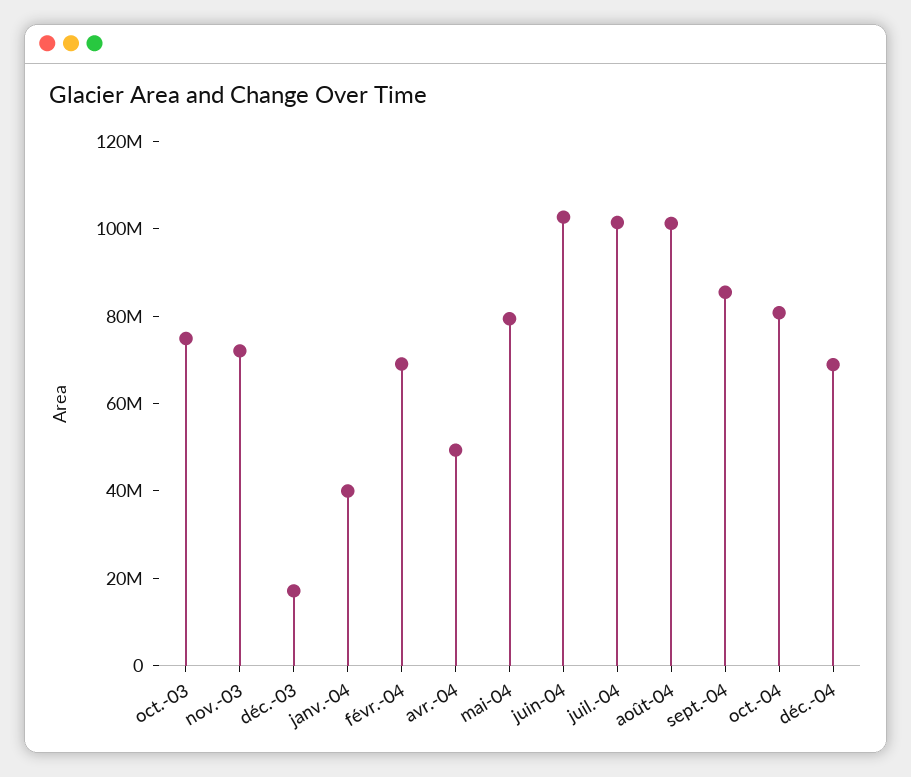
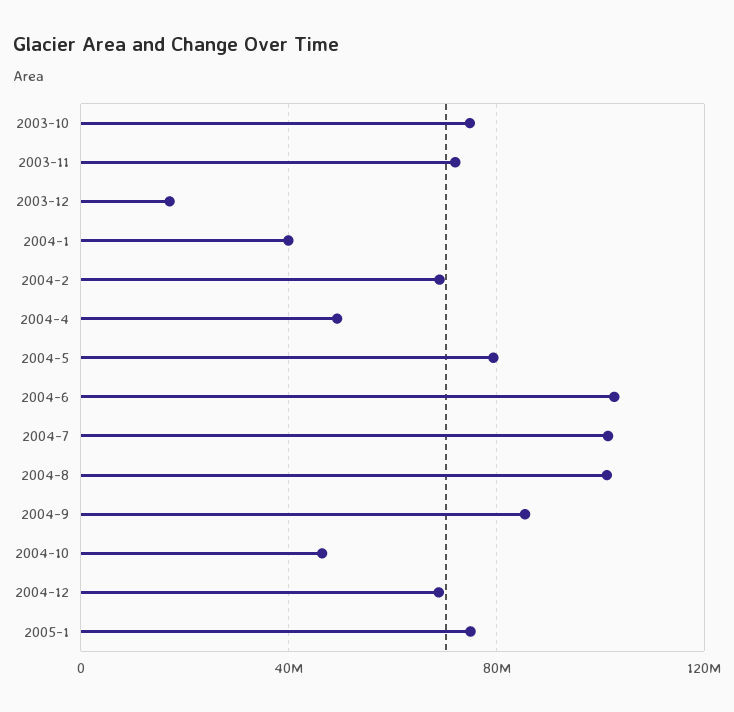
oct.-04: 80000000 -> 45000000
2005-1: none -> 75000000

